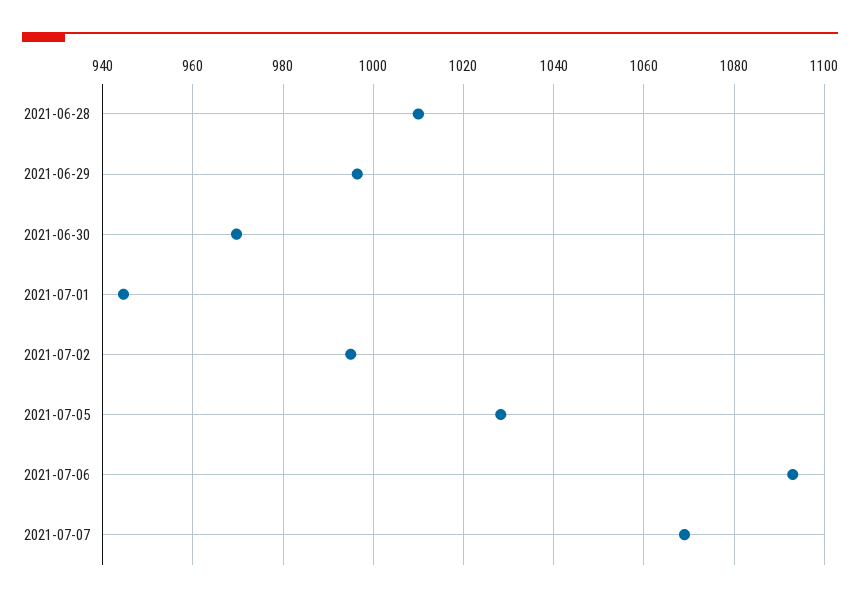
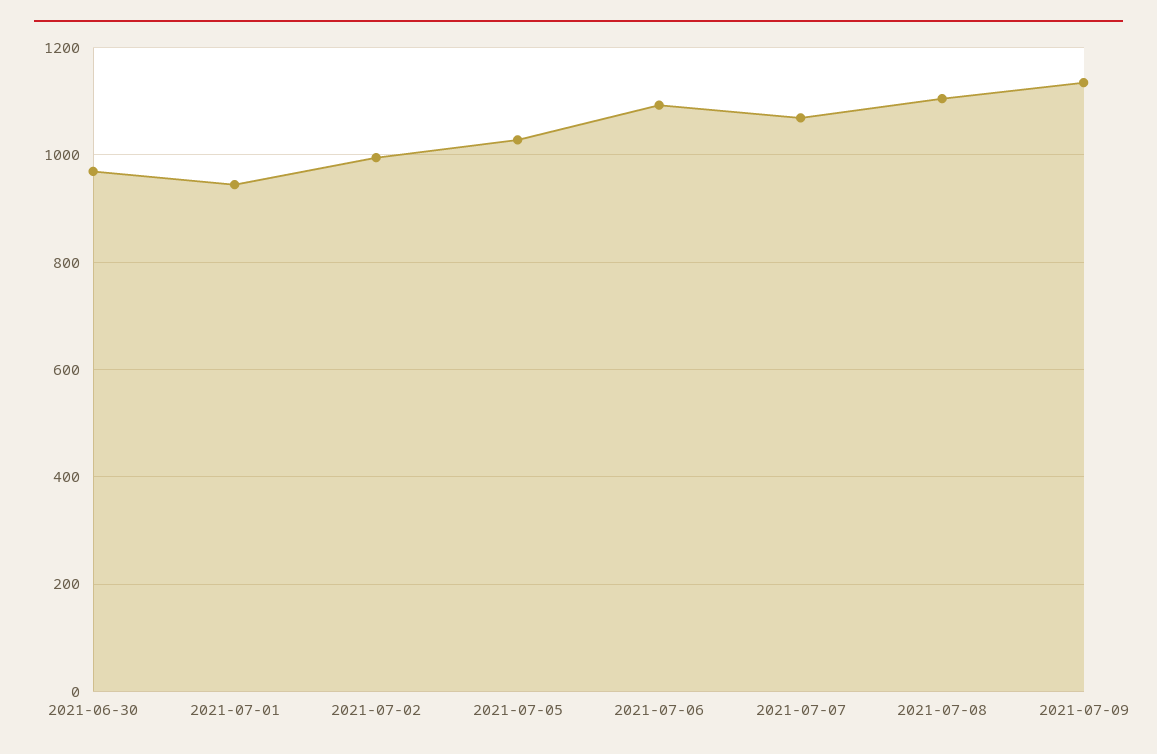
2021-06-28: 1010 -> none
2021-06-29: 996 -> none
2021-07-08: none -> 1100
2021-07-09: none -> 1140

